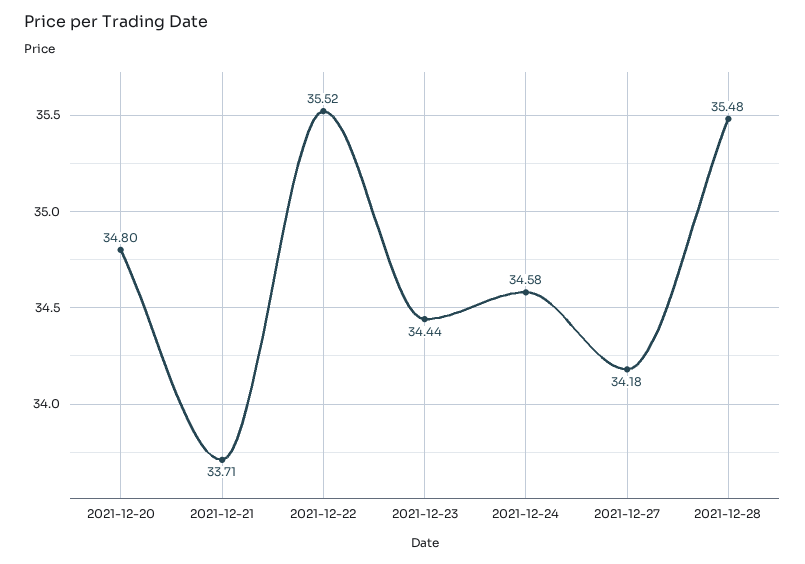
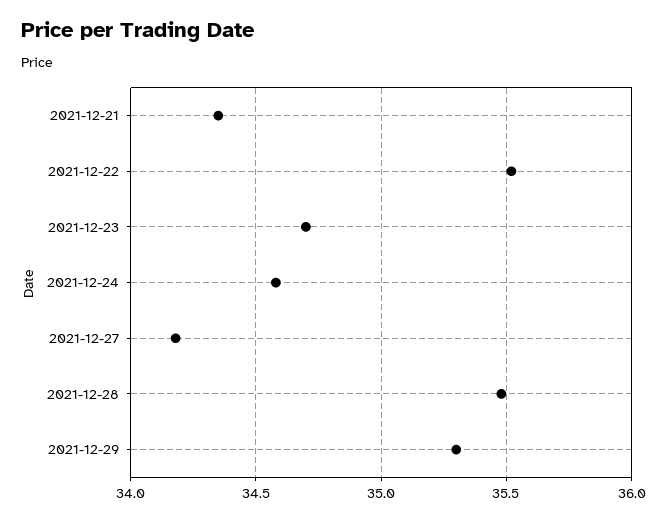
2021-12-20: 34.8 -> none
2021-12-21: 33.71 -> 34.35
2021-12-23: 34.44 -> 34.7
2021-12-29: none -> 35.3

